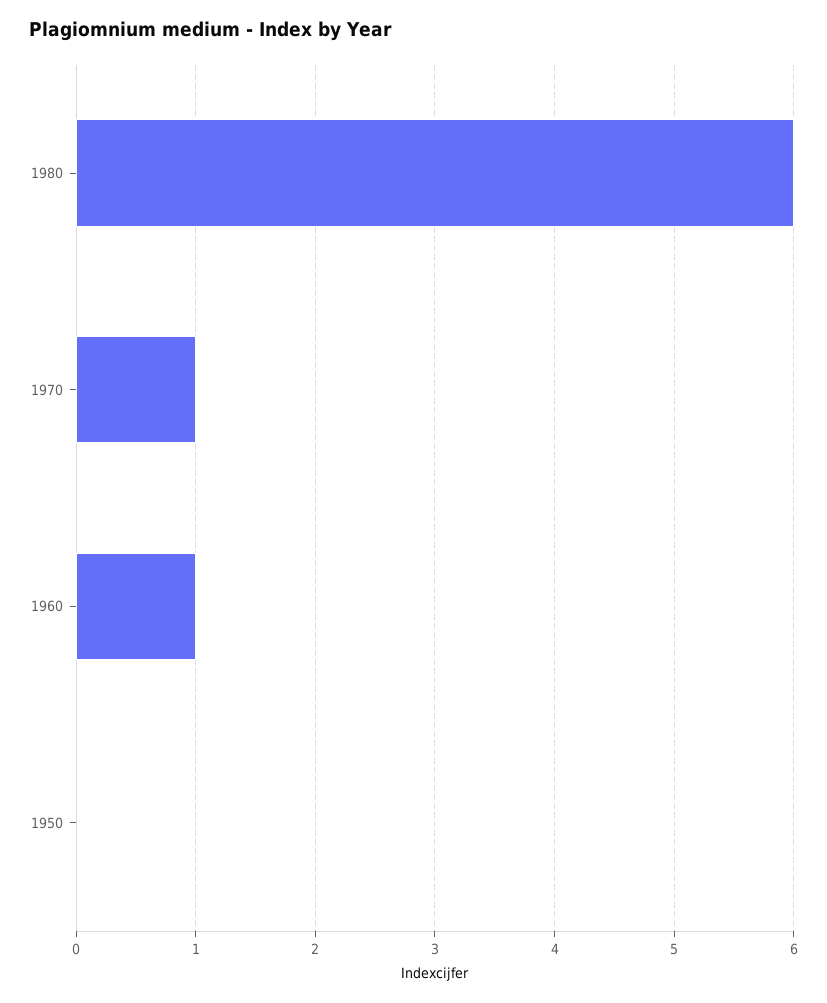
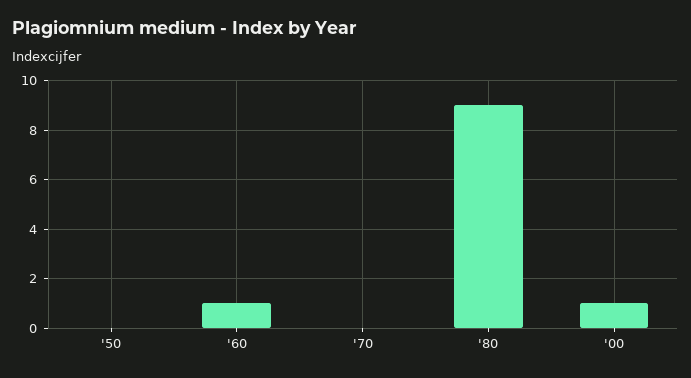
1980: 6 -> 9
1970: 1 -> 0
'00: none -> 1

